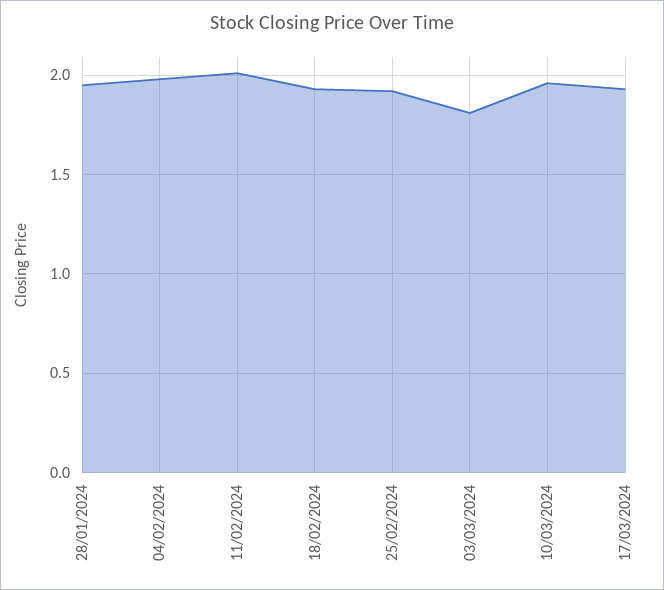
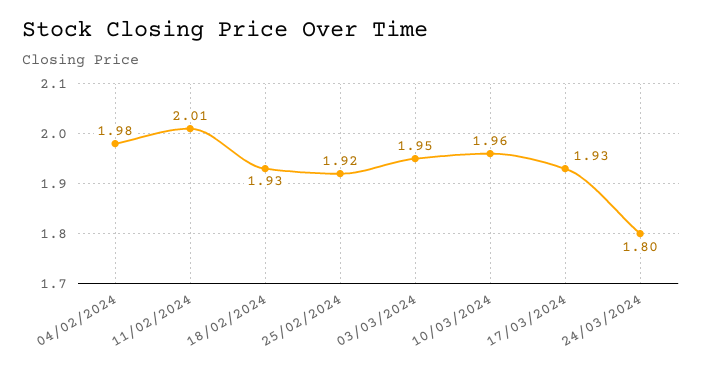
28/01/2024: 1.95 -> none
03/03/2024: 1.8 -> 1.95
24/03/2024: none -> 1.8

